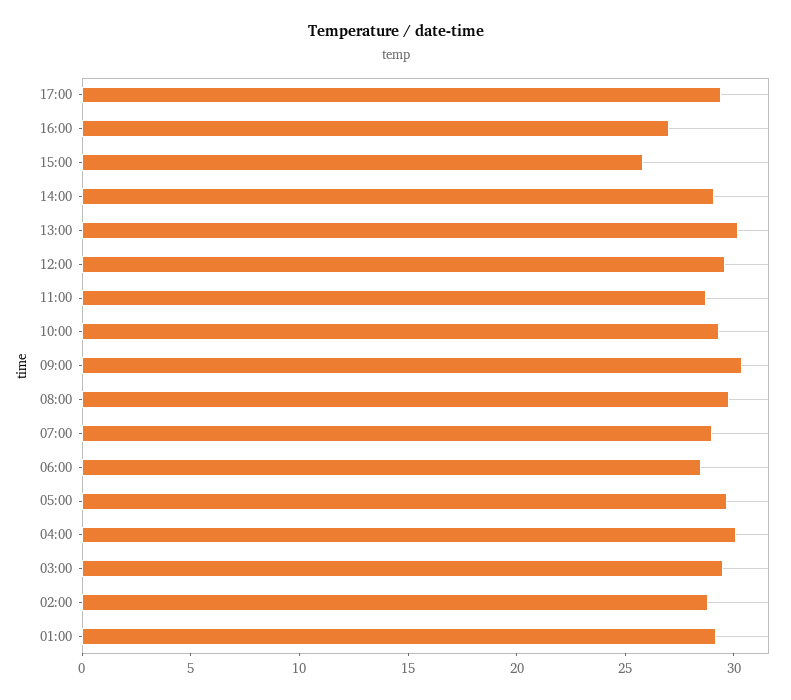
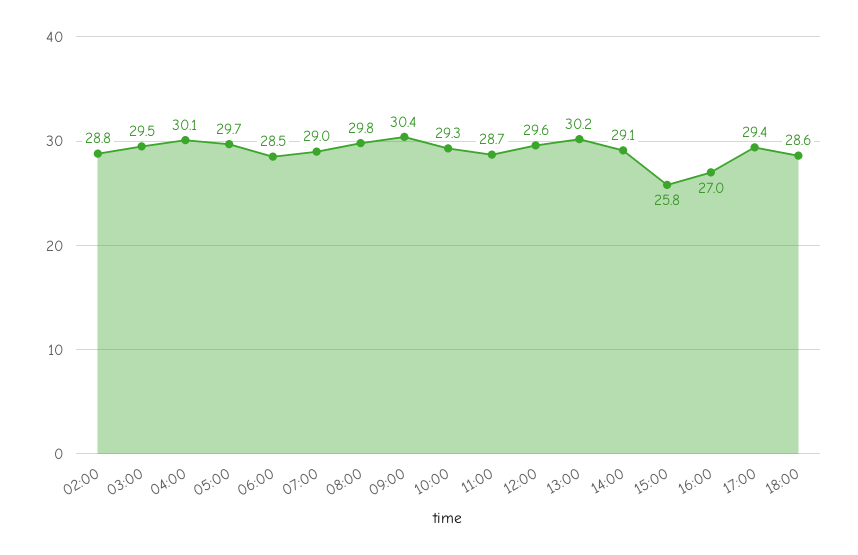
01:00: 29 -> none
18:00: none -> 28.6

